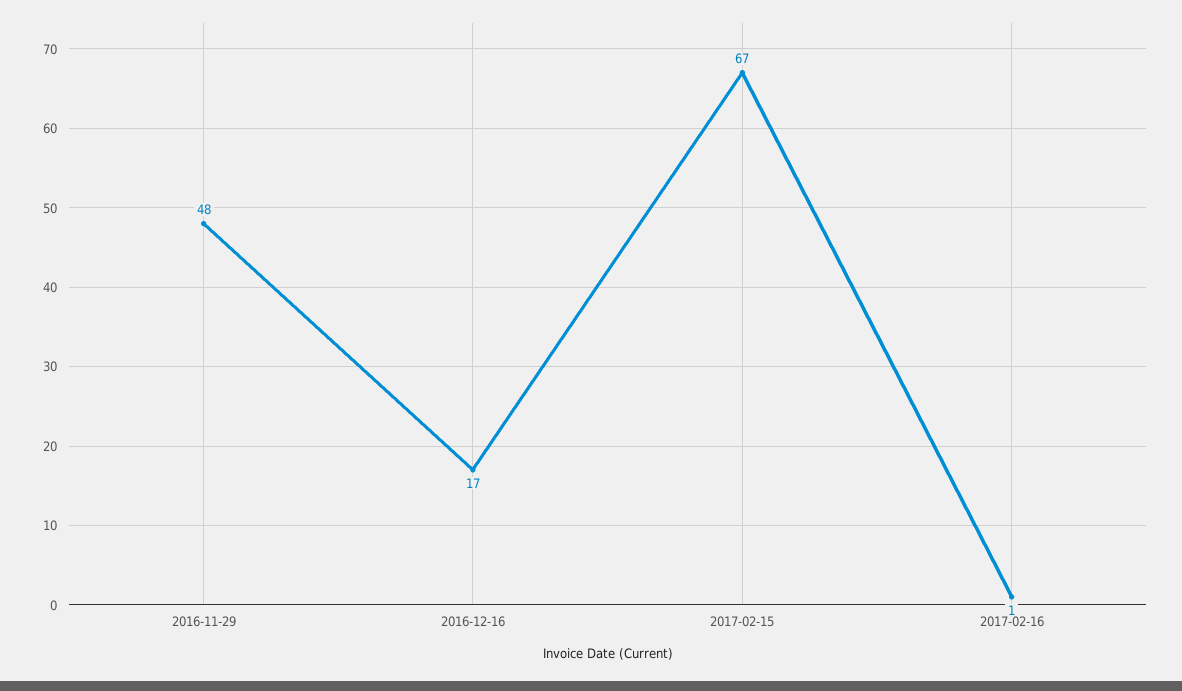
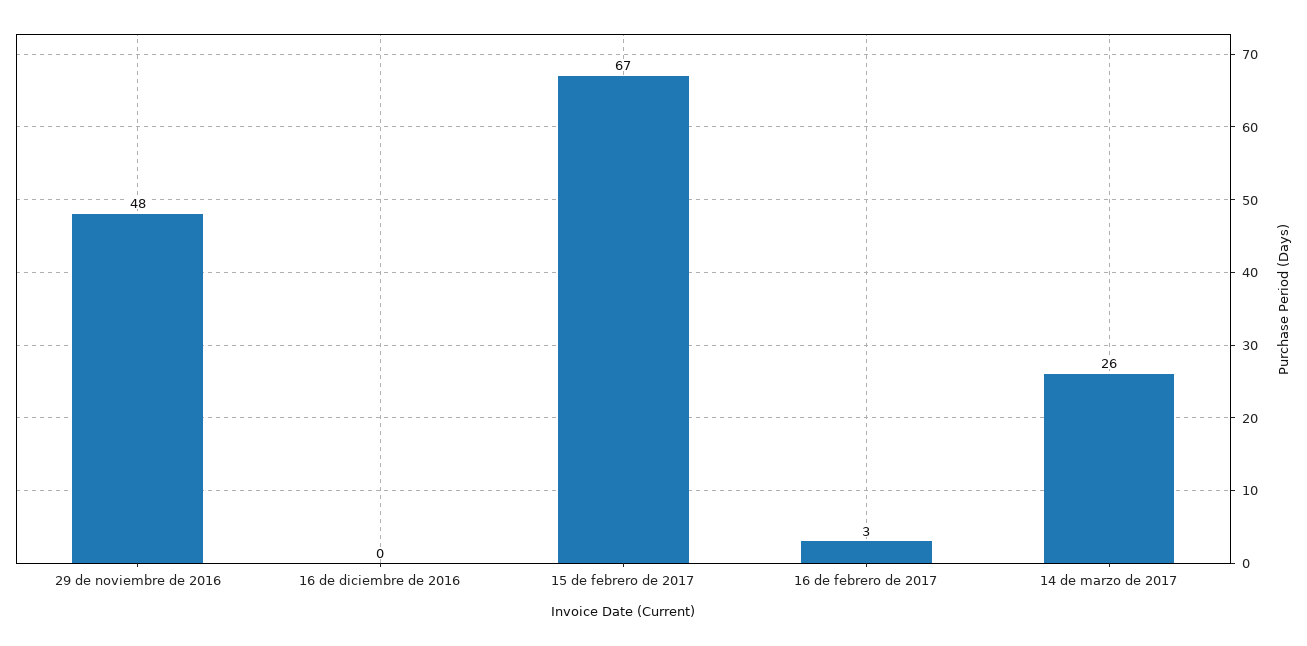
2016-12-16: 17 -> 0
2017-02-16: 1 -> 3
14 de marzo de 2017: none -> 26

